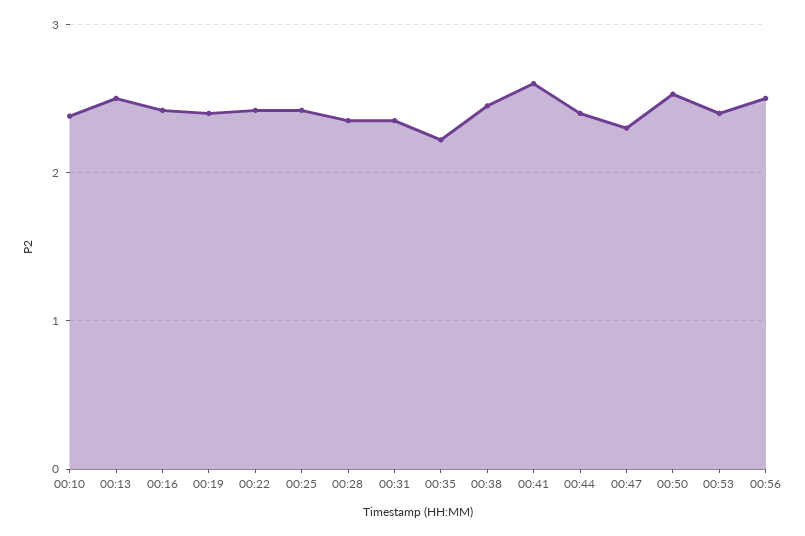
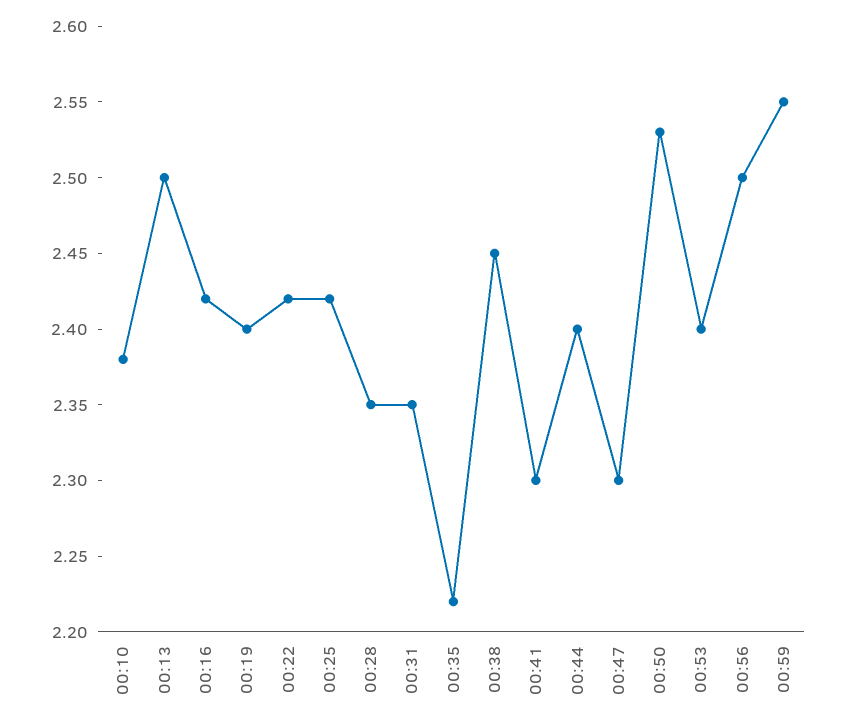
00:41: 2.6 -> 2.3
00:59: none -> 2.55

